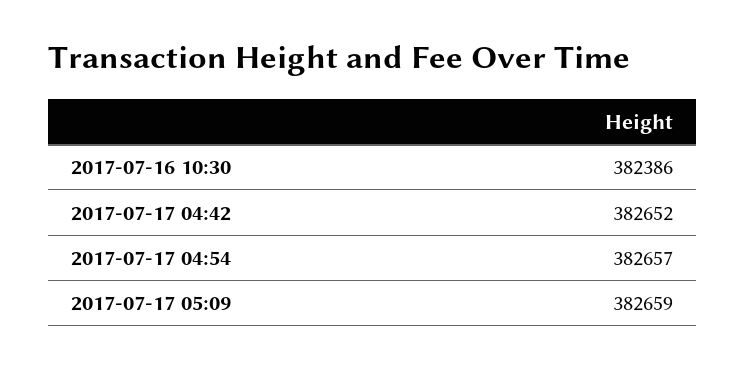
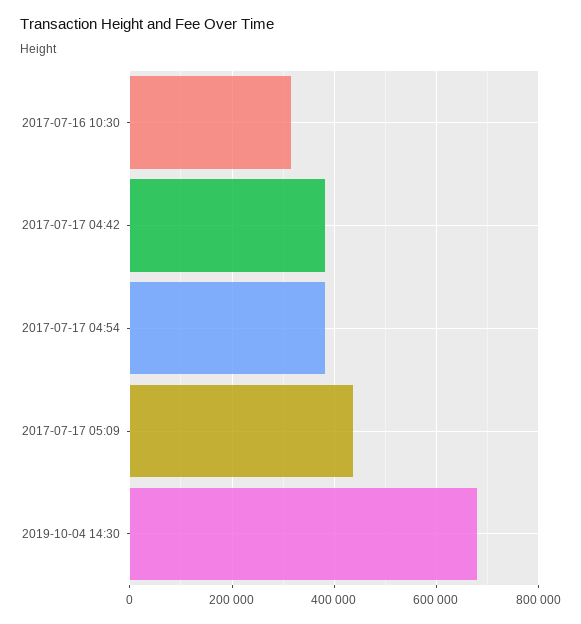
2017-07-16 10:30: 382386 -> 320000
2017-07-17 05:09: 382659 -> 440000
2019-10-04 14:30: none -> 680000

